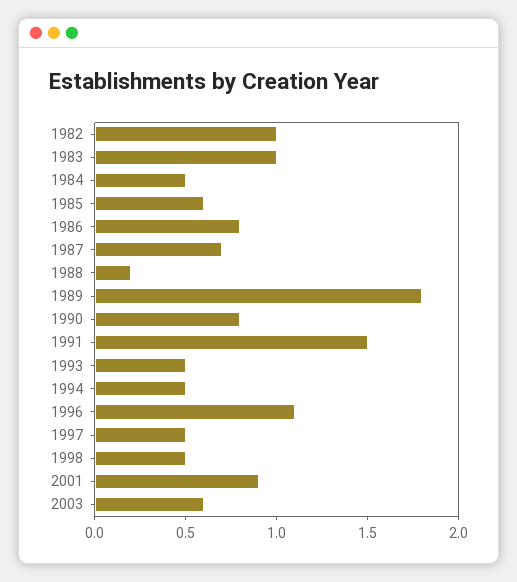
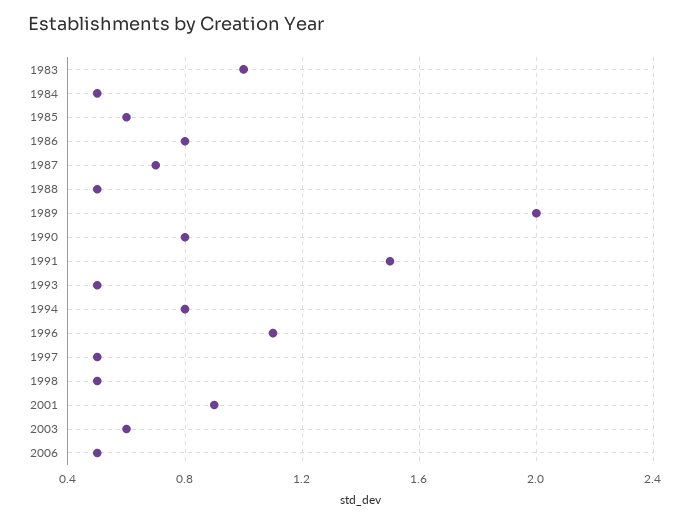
1982: 1 -> none
1988: 0.2 -> 0.5
1989: 1.8 -> 2
1994: 0.5 -> 0.8
2006: none -> 0.5

